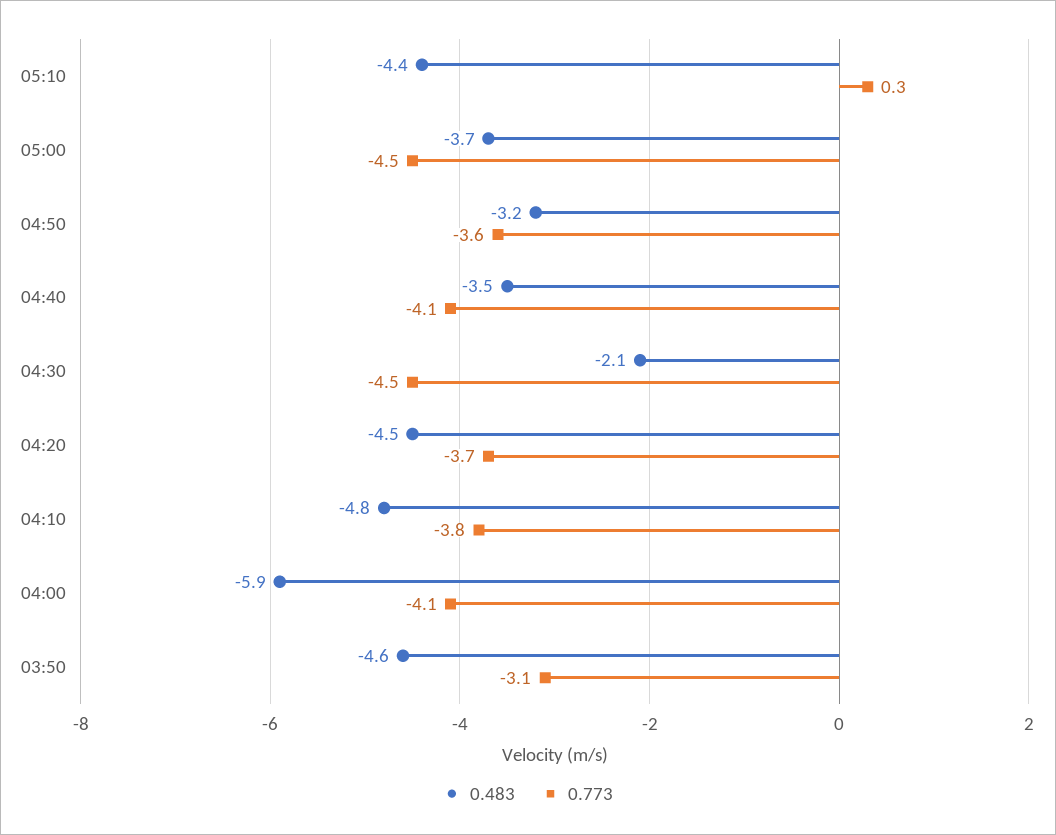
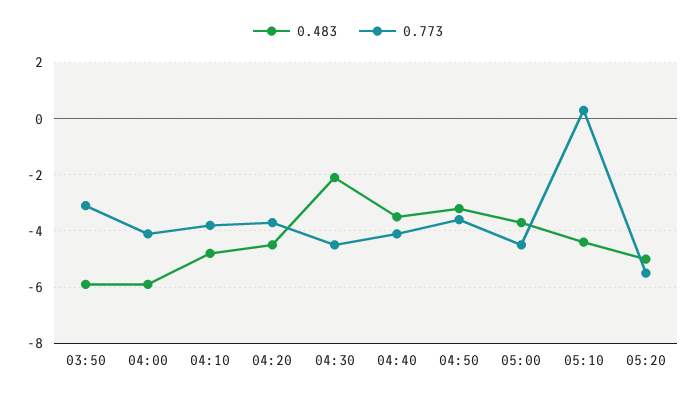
0.483, 03:50: -4.6 -> -6
0.483, 05:20: none -> -5
0.773, 05:20: none -> -5.5

